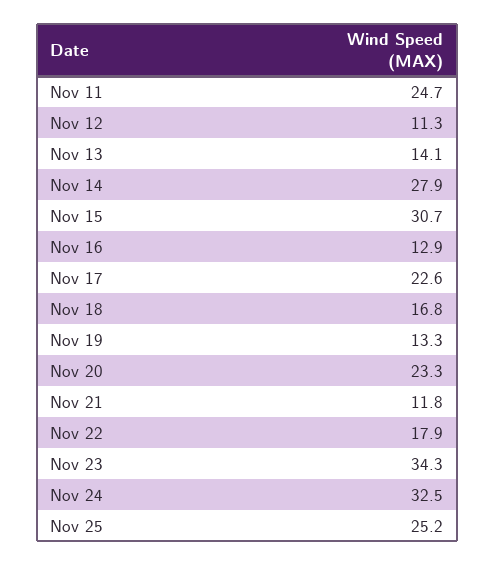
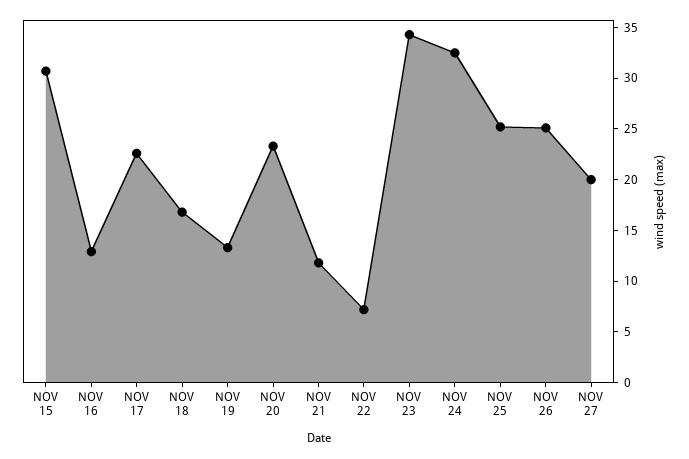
Nov 11: 24.7 -> none
Nov 12: 11.3 -> none
Nov 13: 14.1 -> none
Nov 14: 27.9 -> none
Nov 22: 17.9 -> 7
NOV 26: none -> 25
NOV 27: none -> 20

